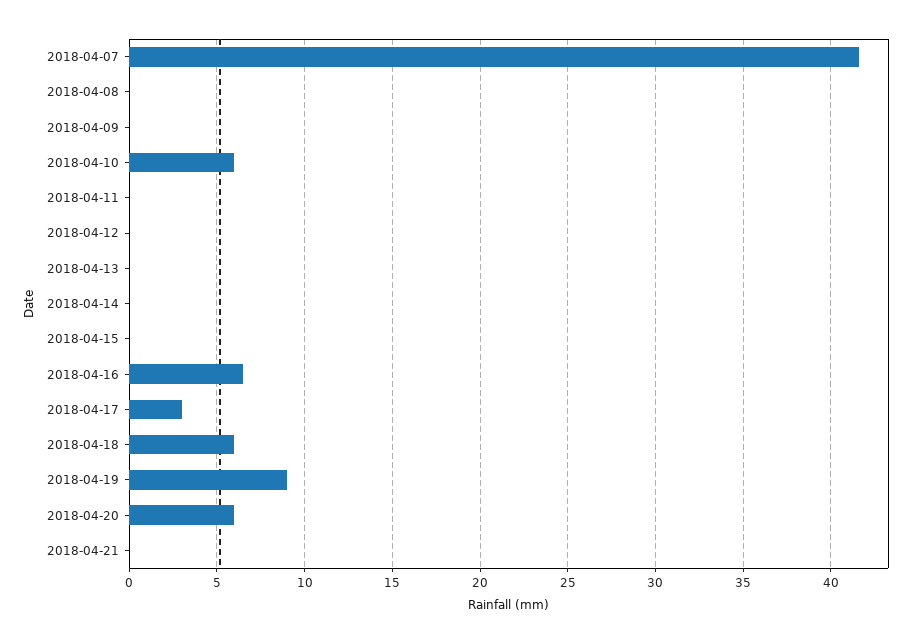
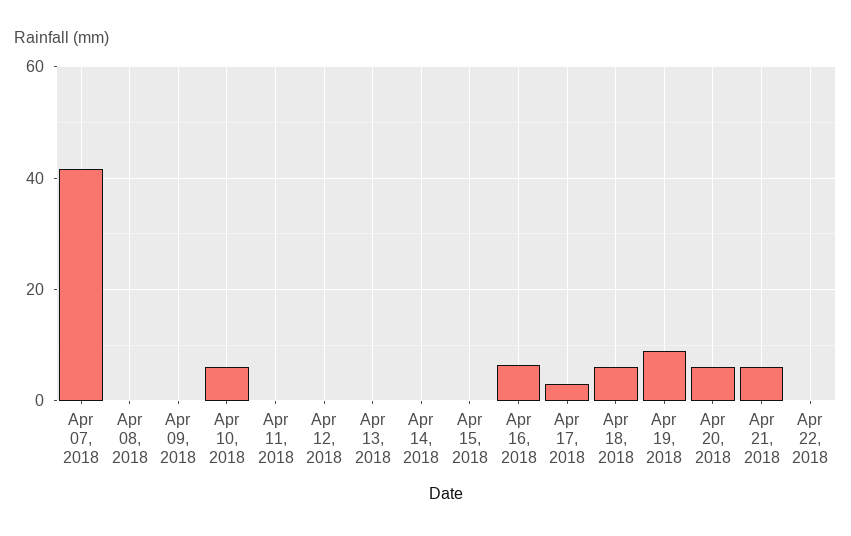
2018-04-21: 0 -> 6
Apr 22, 2018: none -> 0

